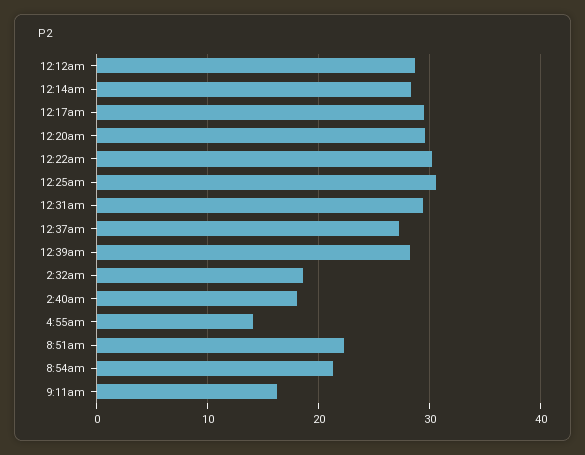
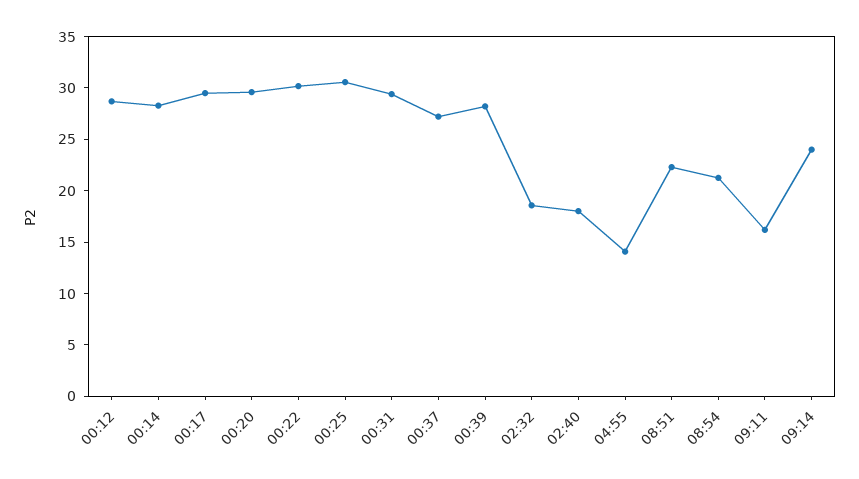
09:14: none -> 24

